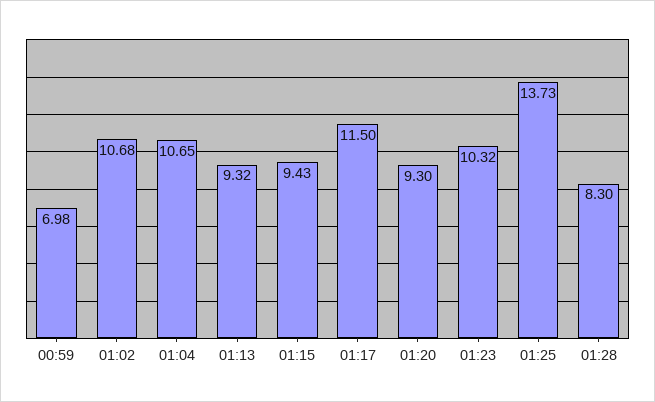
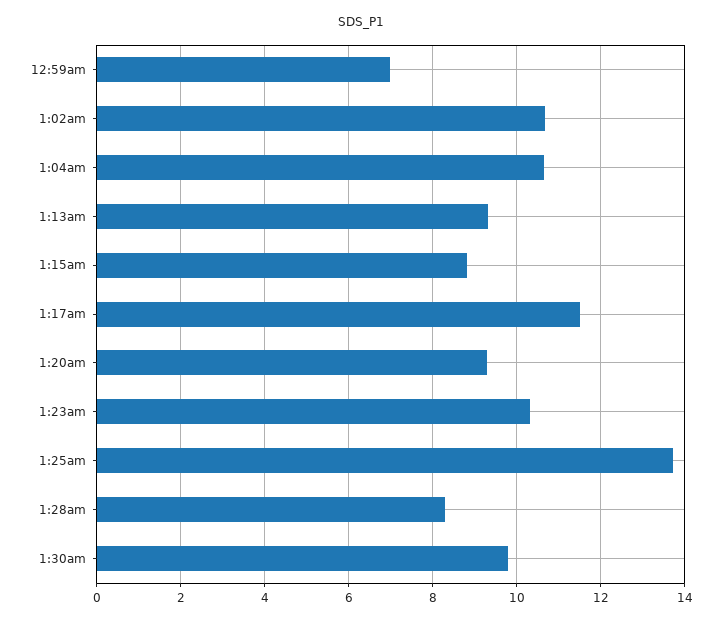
01:15: 9.43 -> 8.8
1:30am: none -> 9.8

